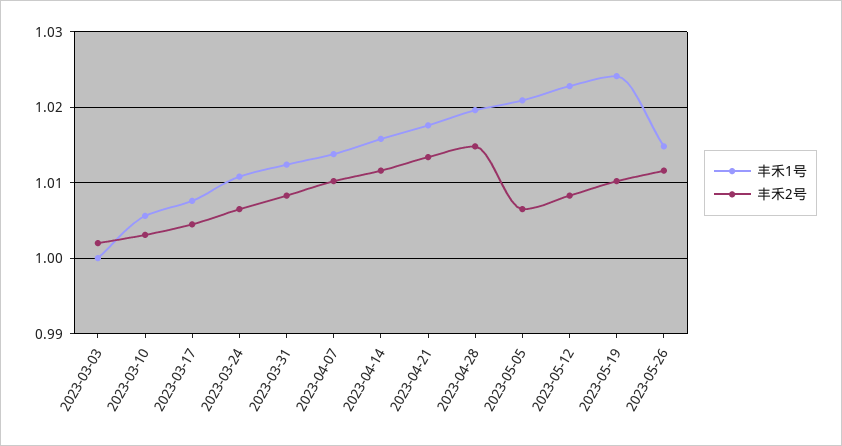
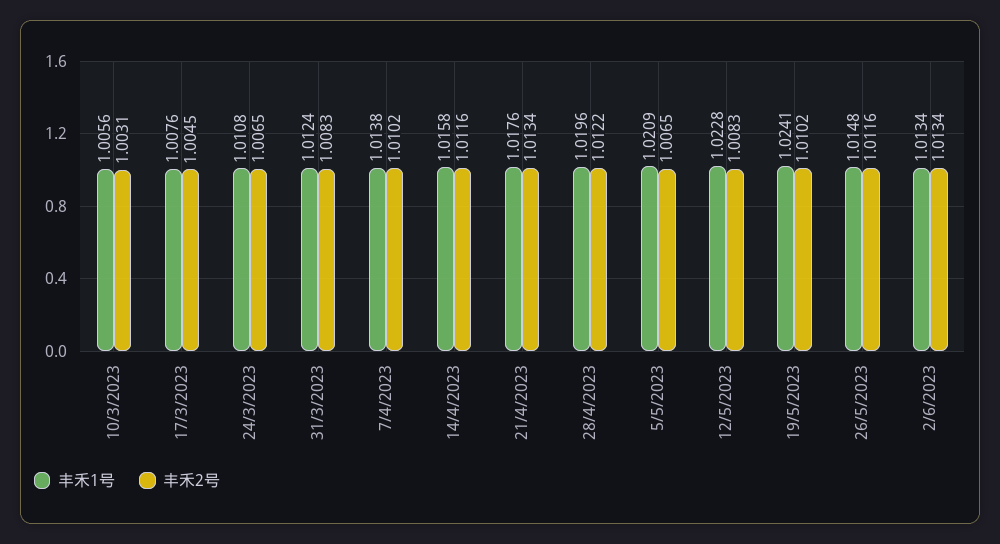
丰禾1号, 2023-03-03: 1 -> none
丰禾2号, 2023-03-03: 1.002 -> none
丰禾2号, 2023-04-28: 1.015 -> 1.0122
丰禾1号, 2/6/2023: none -> 1.0134
丰禾2号, 2/6/2023: none -> 1.0134

